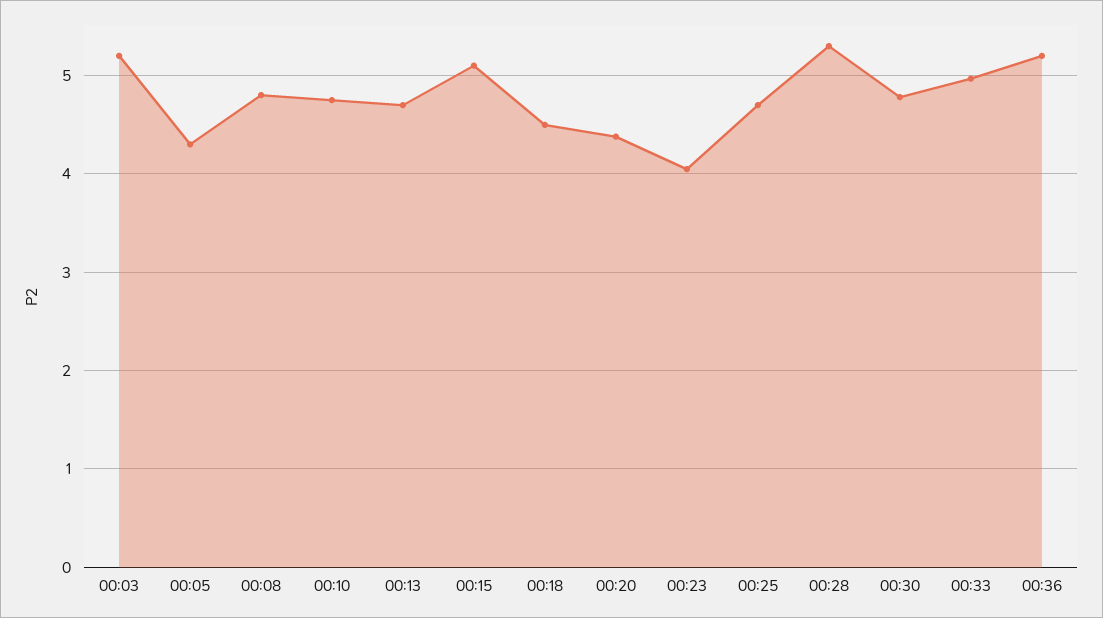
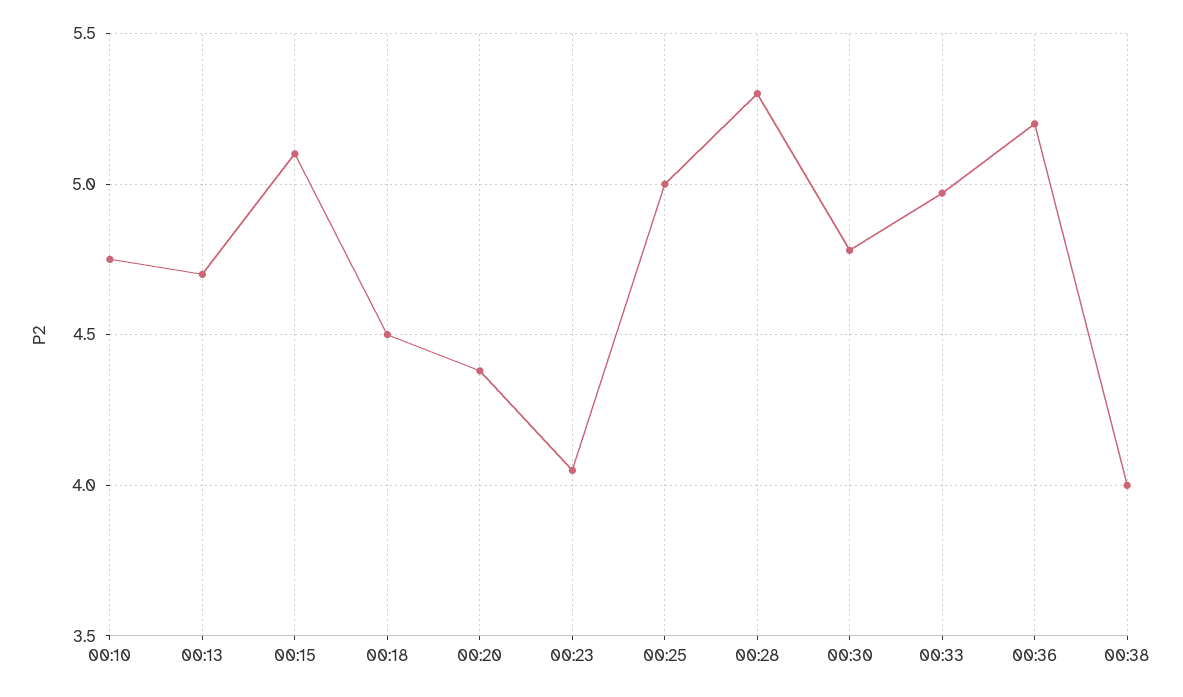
00:03: 5.2 -> none
00:05: 4.3 -> none
00:08: 4.8 -> none
00:25: 4.7 -> 5
00:38: none -> 4

